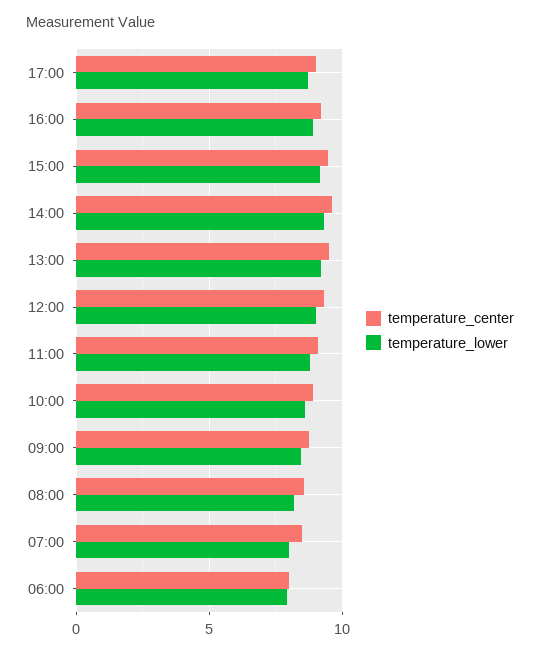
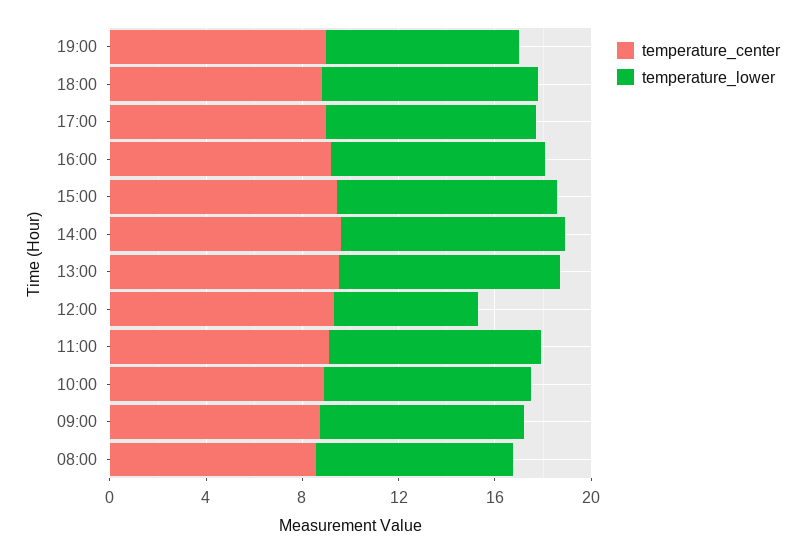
temperature_lower, 12:00: 9 -> 6
temperature_center, 07:00: 8.5 -> none
temperature_lower, 07:00: 8 -> none
temperature_center, 06:00: 8 -> none
temperature_lower, 06:00: 8 -> none
temperature_center, 19:00: none -> 9
temperature_lower, 19:00: none -> 8
temperature_center, 18:00: none -> 9
temperature_lower, 18:00: none -> 9

